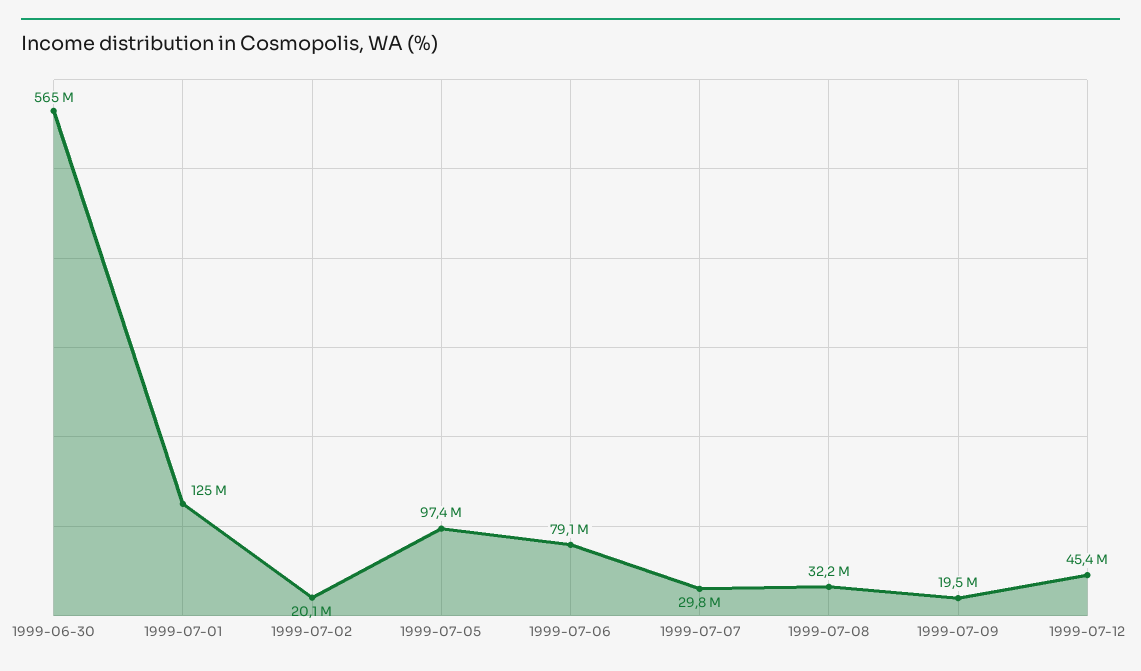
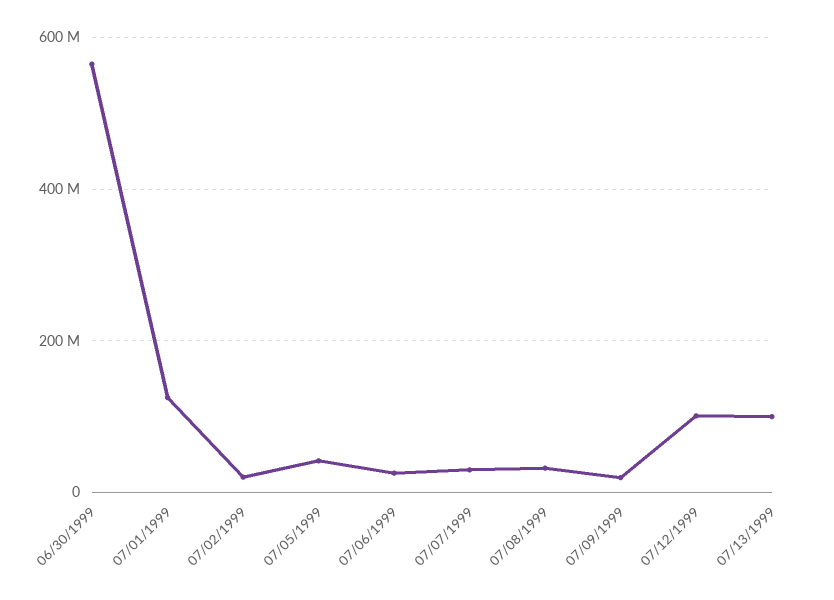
1999-07-05: 97400000 -> 40000000
1999-07-06: 79100000 -> 20000000
1999-07-12: 45400000 -> 100000000
07/13/1999: none -> 100000000

